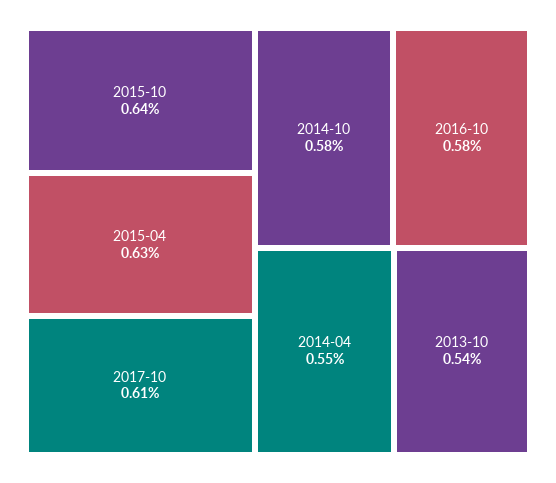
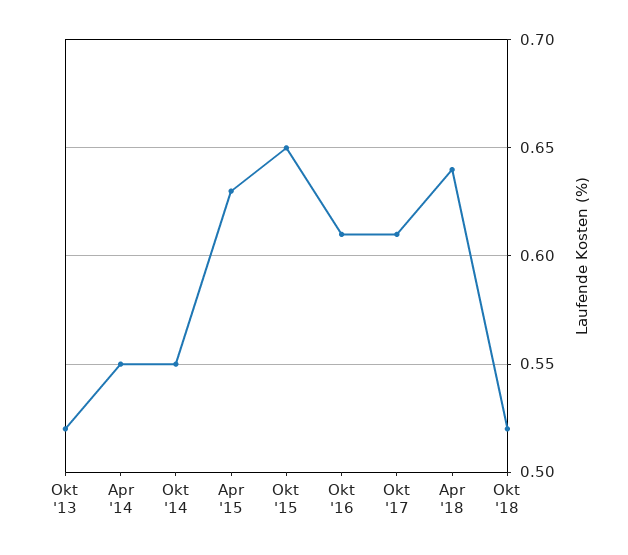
2015-10: 0.64 -> 0.65
2014-10: 0.58 -> 0.55
2016-10: 0.58 -> 0.61
2013-10: 0.54 -> 0.52
Apr '18: none -> 0.64
Okt '18: none -> 0.52

